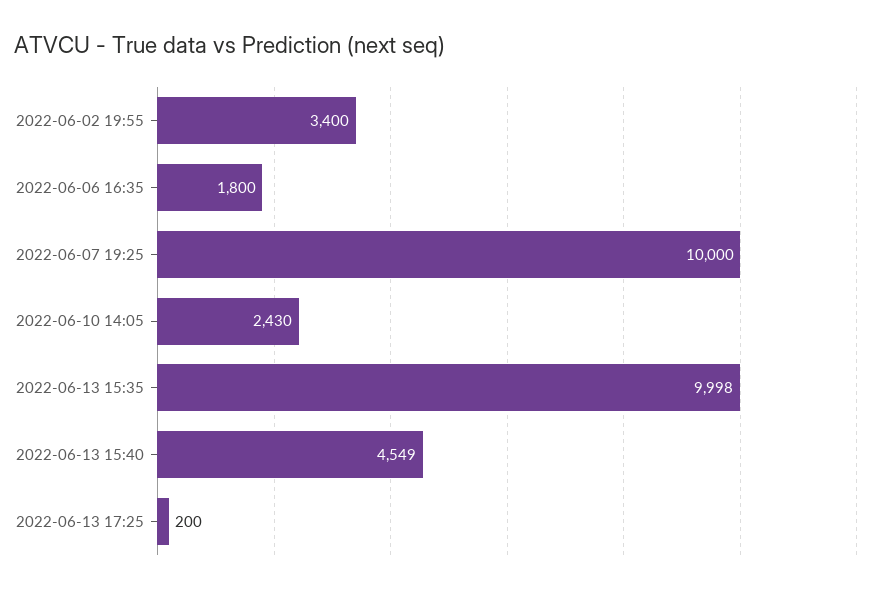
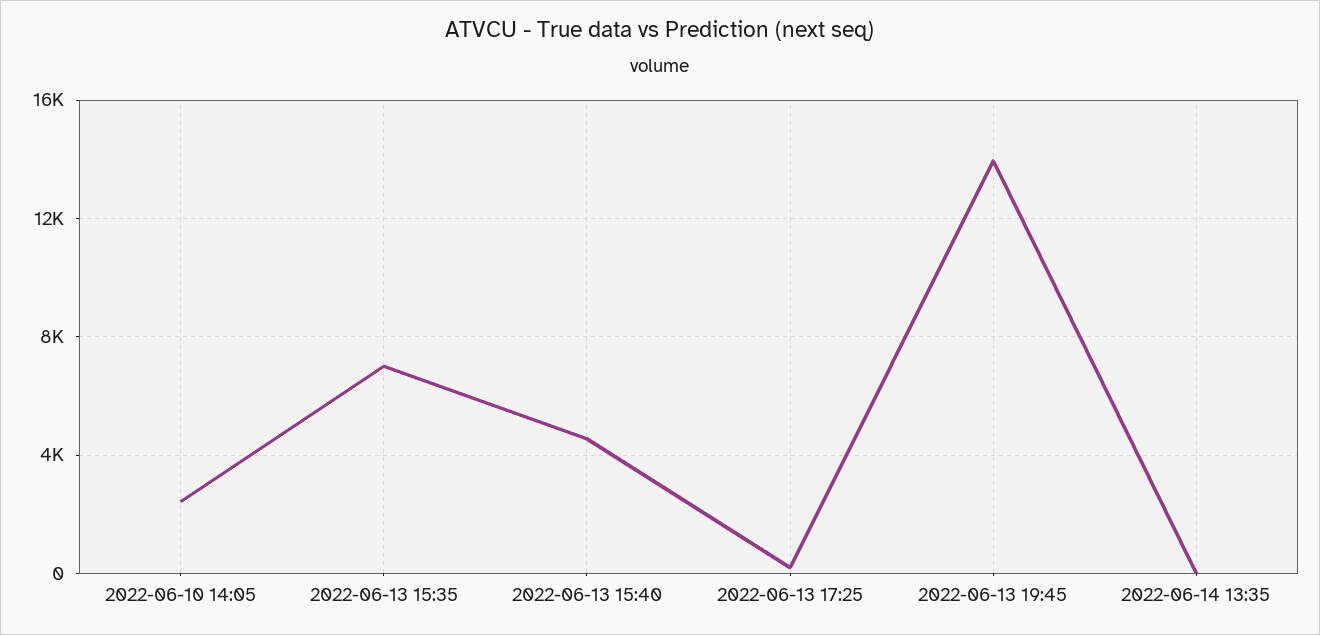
2022-06-02 19:55: 3400 -> none
2022-06-06 16:35: 1800 -> none
2022-06-07 19:25: 10000 -> none
2022-06-13 15:35: 9998 -> 7000
2022-06-13 19:45: none -> 14000
2022-06-14 13:35: none -> 0

